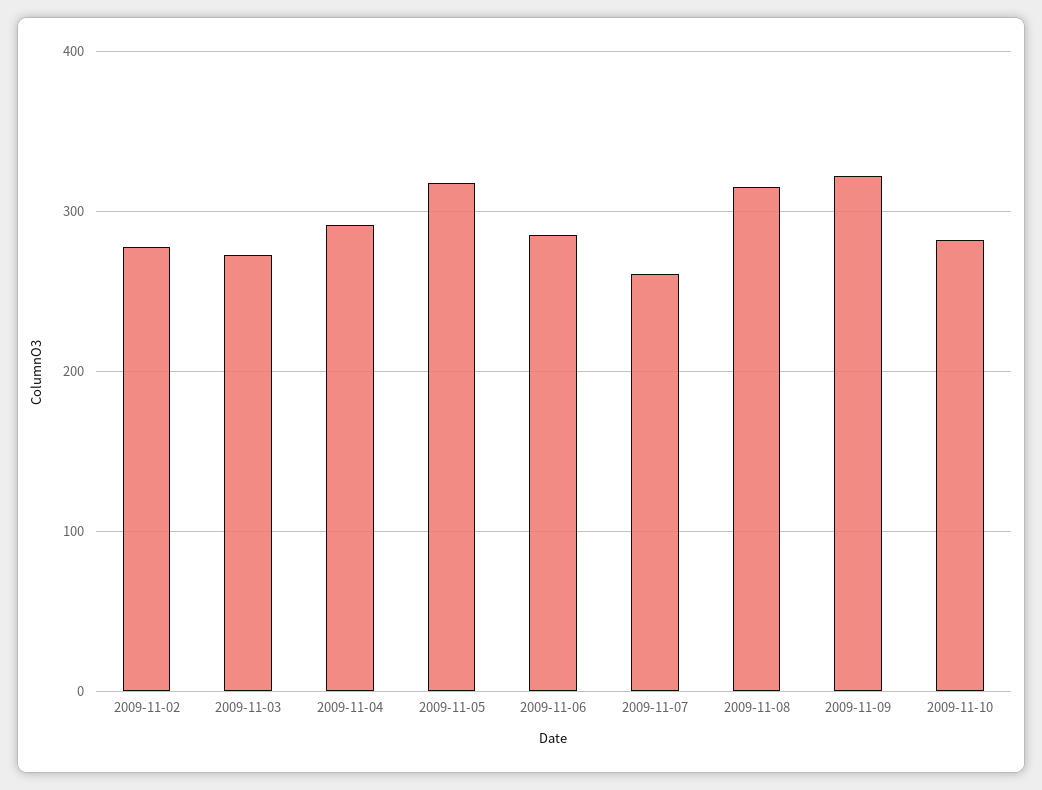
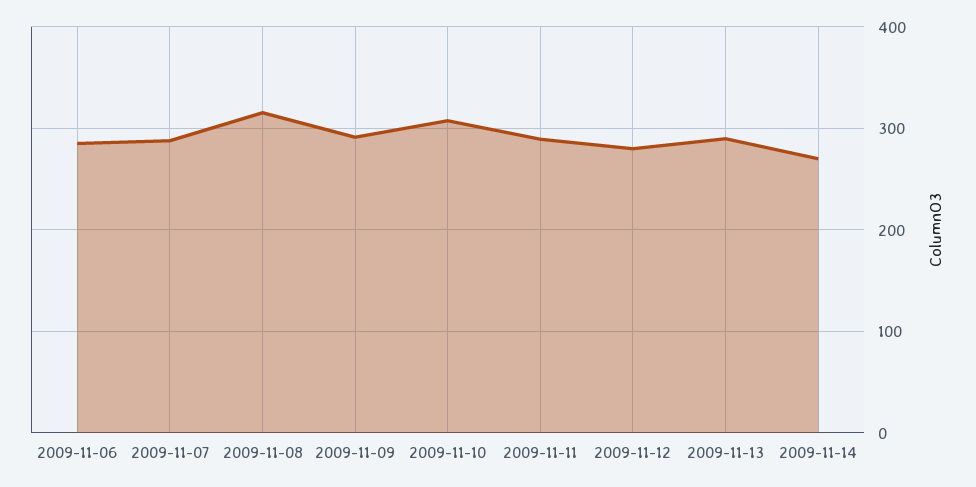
2009-11-02: 280 -> none
2009-11-03: 270 -> none
2009-11-04: 290 -> none
2009-11-05: 320 -> none
2009-11-07: 260 -> 290
2009-11-09: 320 -> 290
2009-11-10: 280 -> 310
2009-11-11: none -> 290
2009-11-12: none -> 280
2009-11-13: none -> 290
2009-11-14: none -> 270

